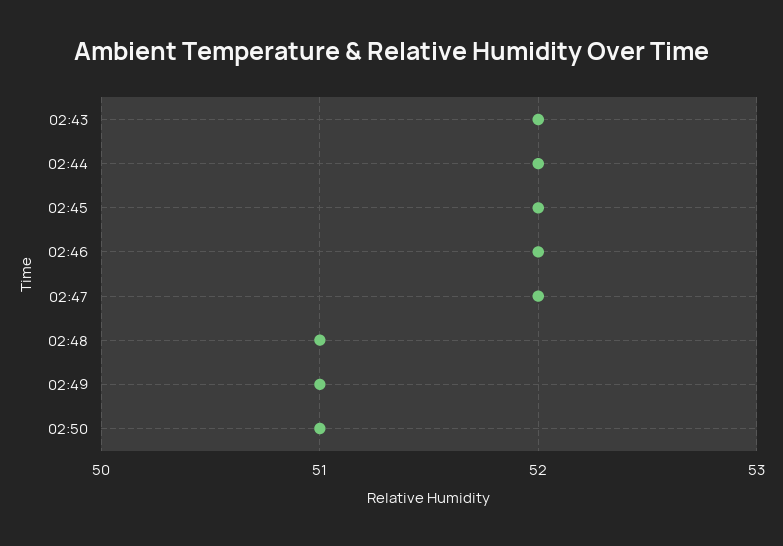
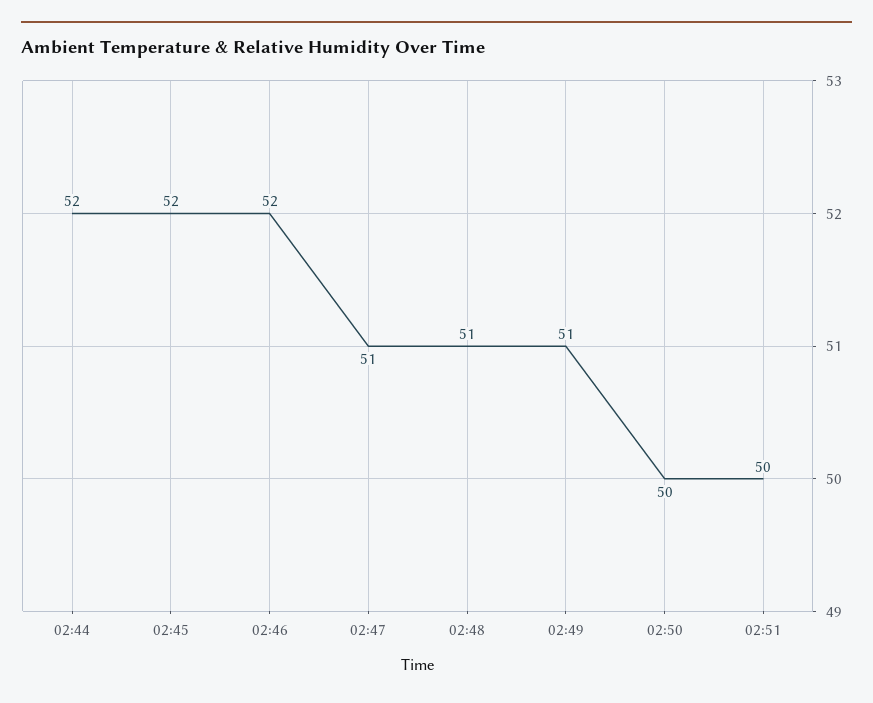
02:43: 52 -> none
02:47: 52 -> 51
02:50: 51 -> 50
02:51: none -> 50

